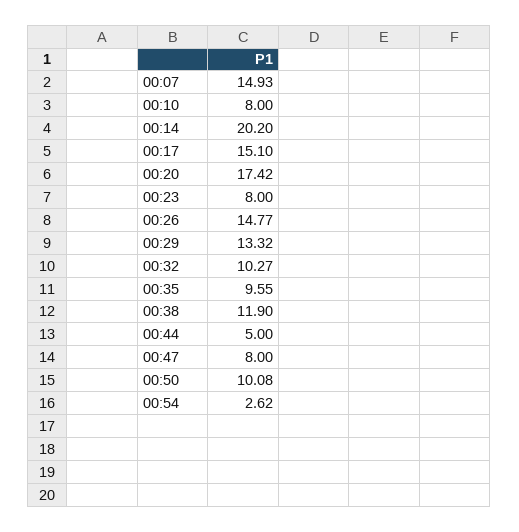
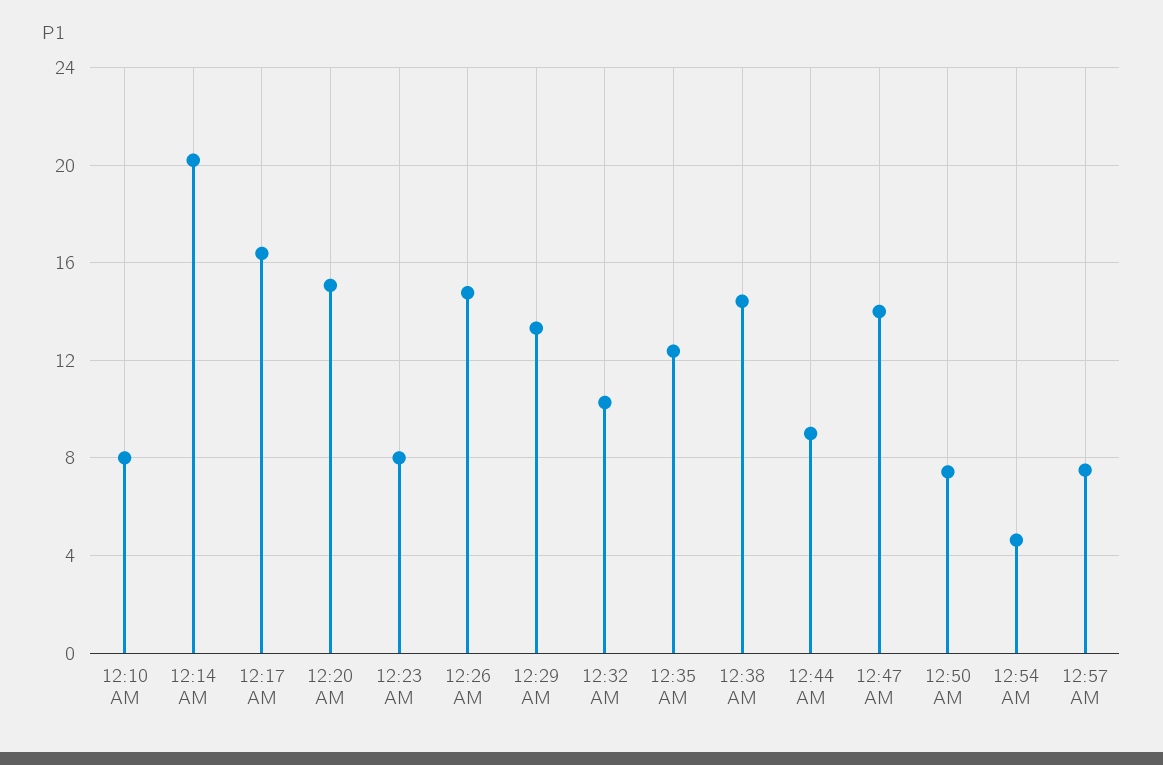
00:07: 14.93 -> none
00:17: 15.1 -> 16.5
00:20: 17.42 -> 15
00:35: 9.55 -> 12.5
00:38: 11.9 -> 14.5
00:44: 5 -> 9
00:47: 8 -> 14
00:50: 10.08 -> 7.5
00:54: 2.62 -> 4.5
12:57 AM: none -> 7.5

